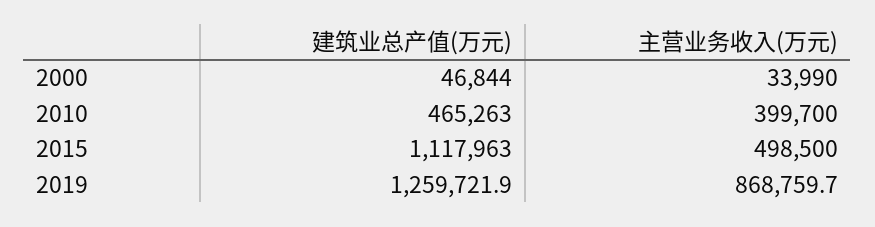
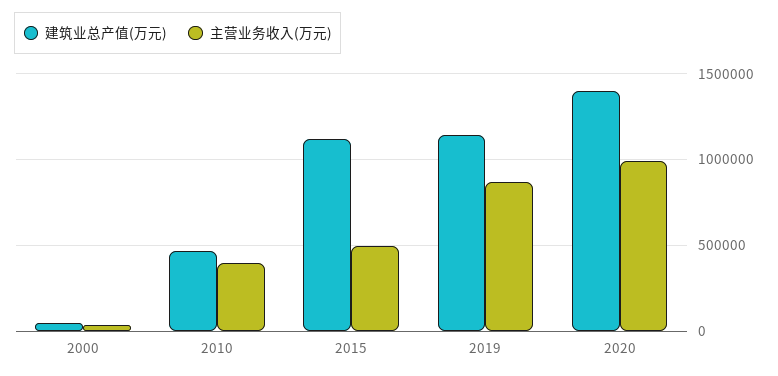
建筑业总产值(万元), 2019: 1259721.9 -> 1150000
建筑业总产值(万元), 2020: none -> 1400000
主营业务收入(万元), 2020: none -> 1000000

